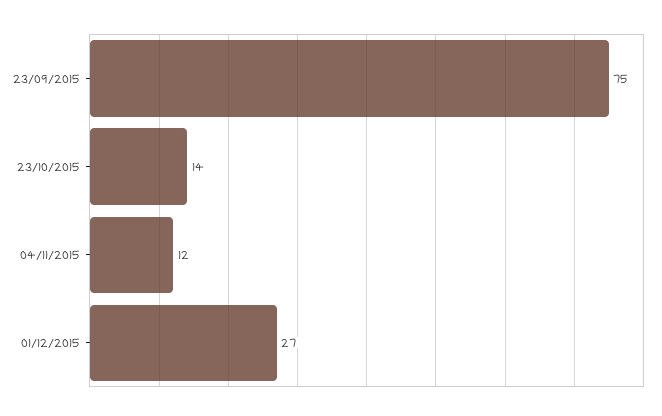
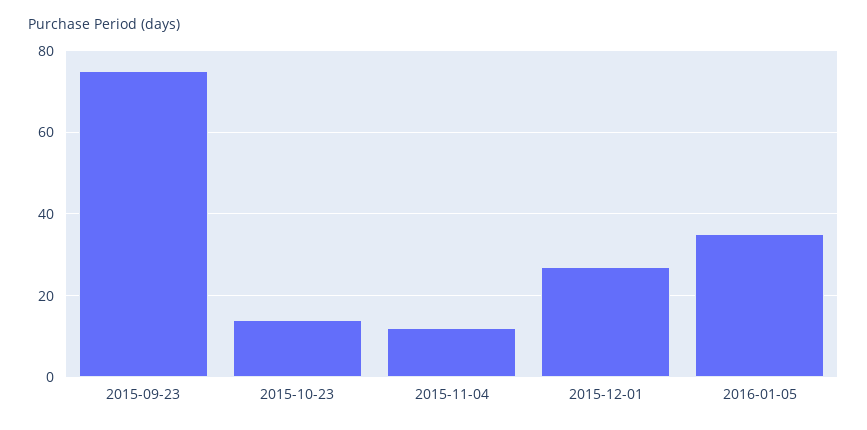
2016-01-05: none -> 35

